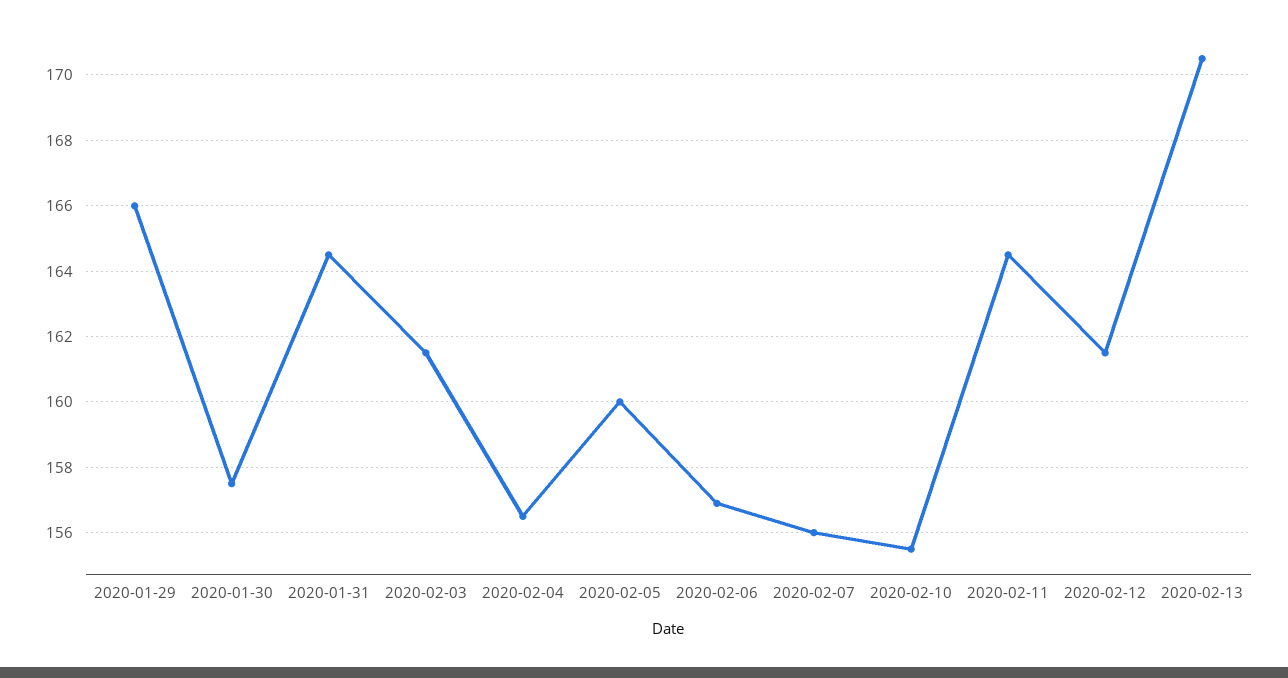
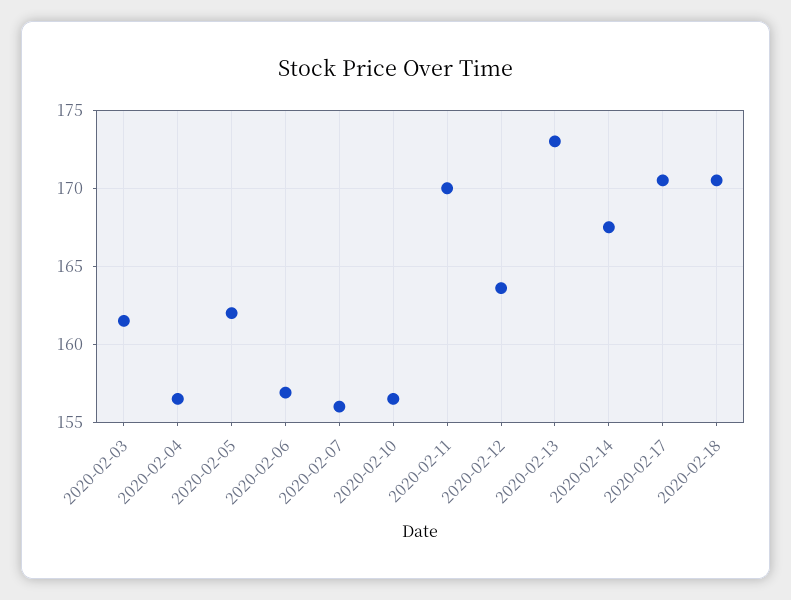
2020-01-29: 166 -> none
2020-01-30: 157.5 -> none
2020-01-31: 164.5 -> none
2020-02-05: 160 -> 162
2020-02-10: 155.5 -> 156.5
2020-02-11: 164.5 -> 170
2020-02-12: 161.5 -> 163.5
2020-02-13: 170.5 -> 173
2020-02-14: none -> 167.5
2020-02-17: none -> 170.5
2020-02-18: none -> 170.5

